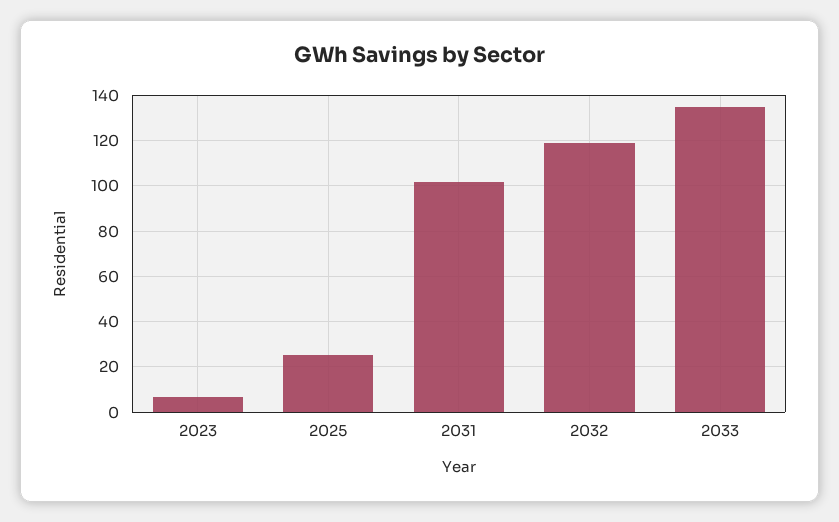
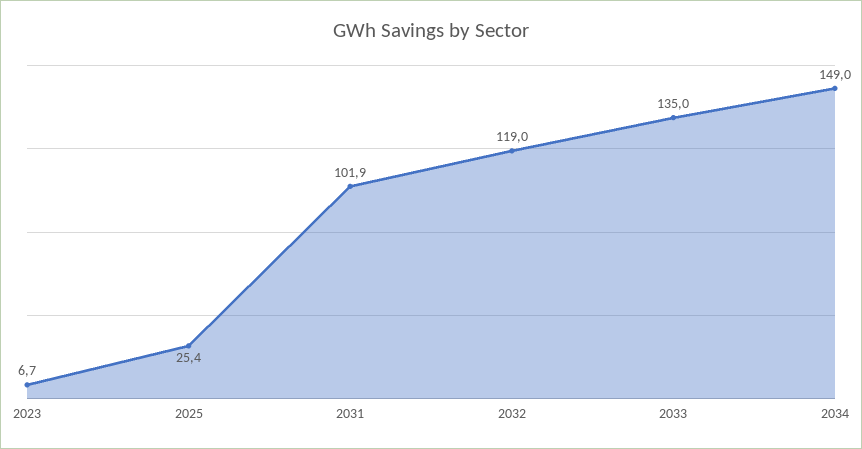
2034: none -> 149

